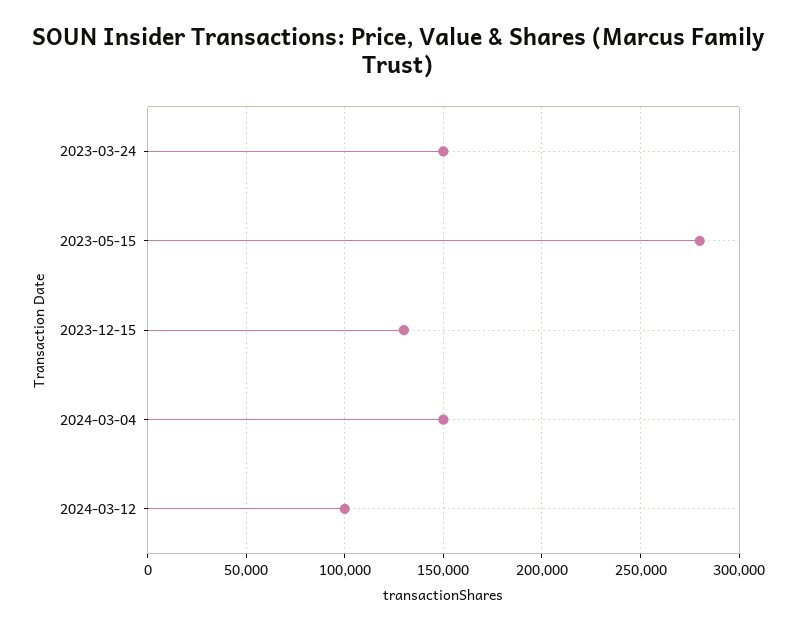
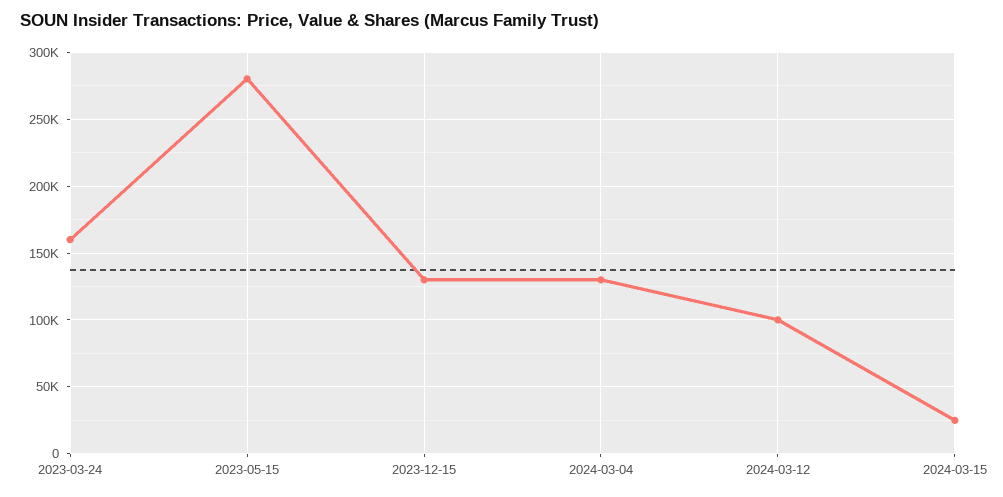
2023-03-24: 150000 -> 160000
2024-03-04: 150000 -> 130000
2024-03-15: none -> 25000

